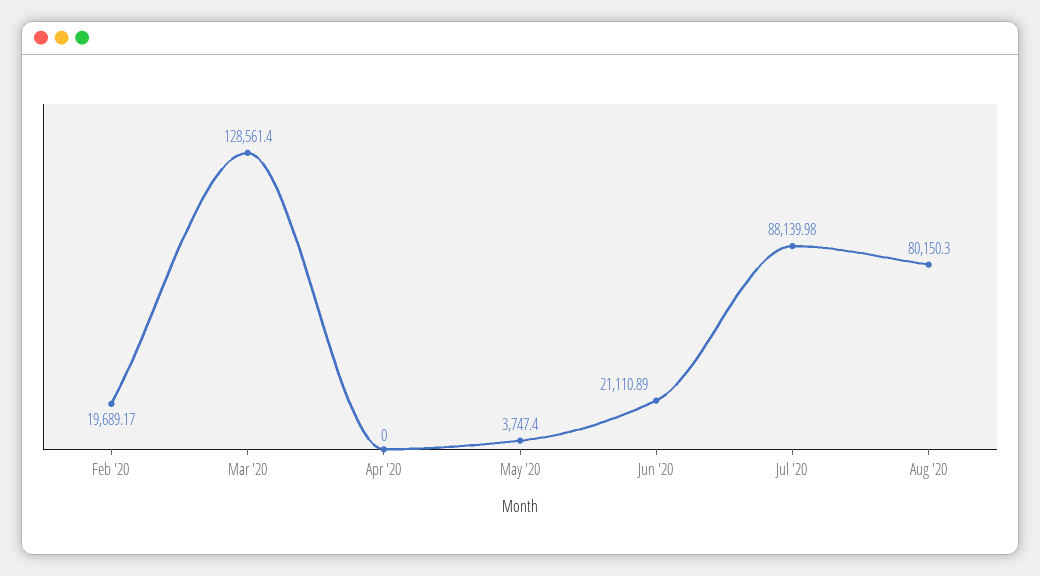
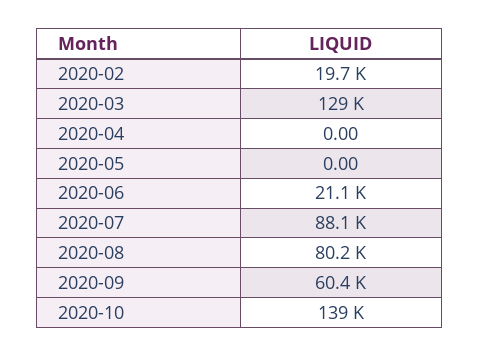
May '20: 3747.4 -> 0
2020-09: none -> 60400
2020-10: none -> 139000

